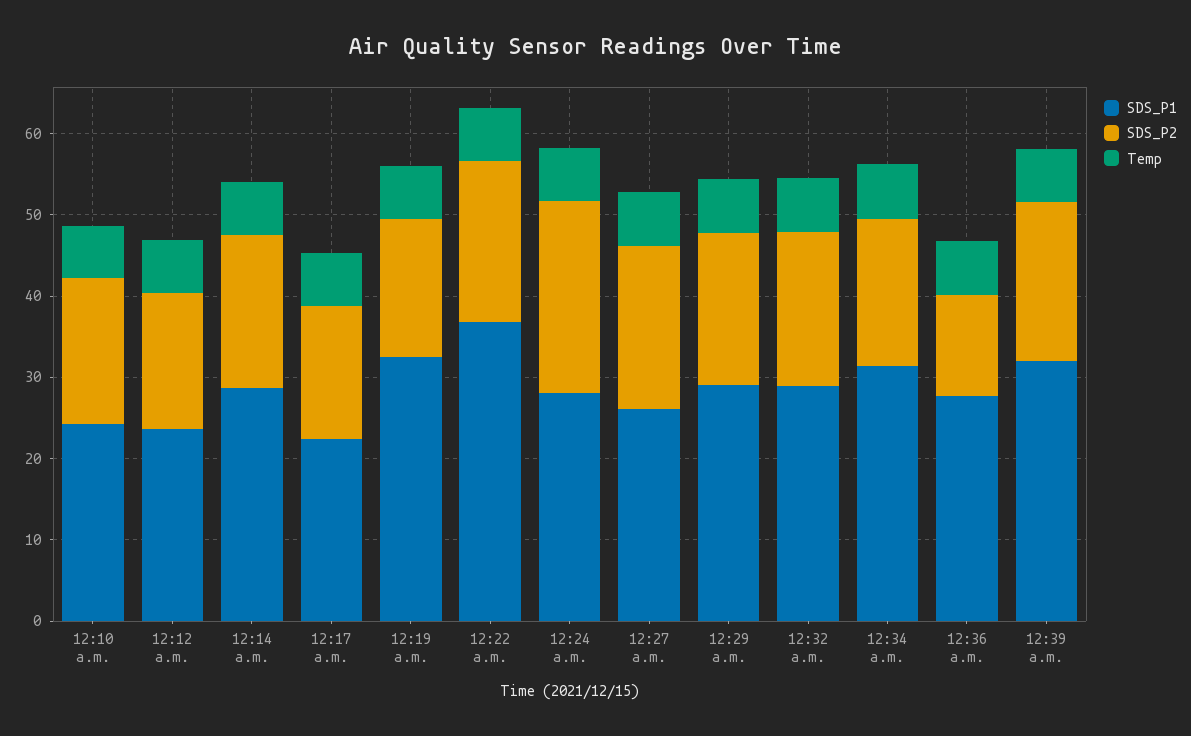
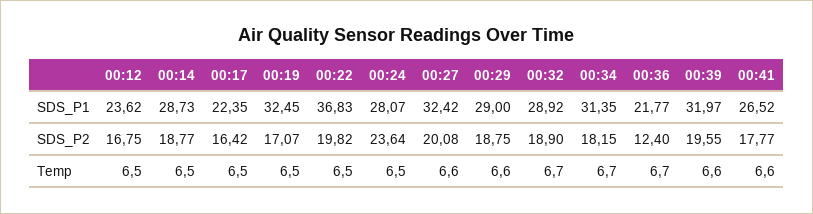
SDS_P1, 12:10 a.m.: 24 -> none
SDS_P2, 12:10 a.m.: 18 -> none
Temp, 12:10 a.m.: 6 -> none
SDS_P1, 12:27 a.m.: 26 -> 32.42
SDS_P1, 12:36 a.m.: 28 -> 21.77
SDS_P1, 00:41: none -> 26.52
SDS_P2, 00:41: none -> 17.77
Temp, 00:41: none -> 6.6

